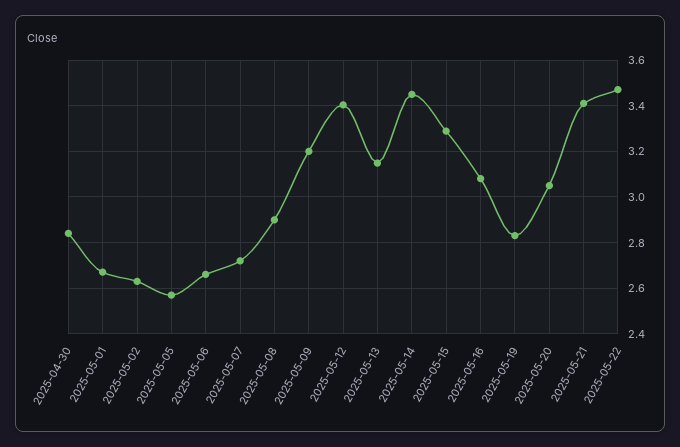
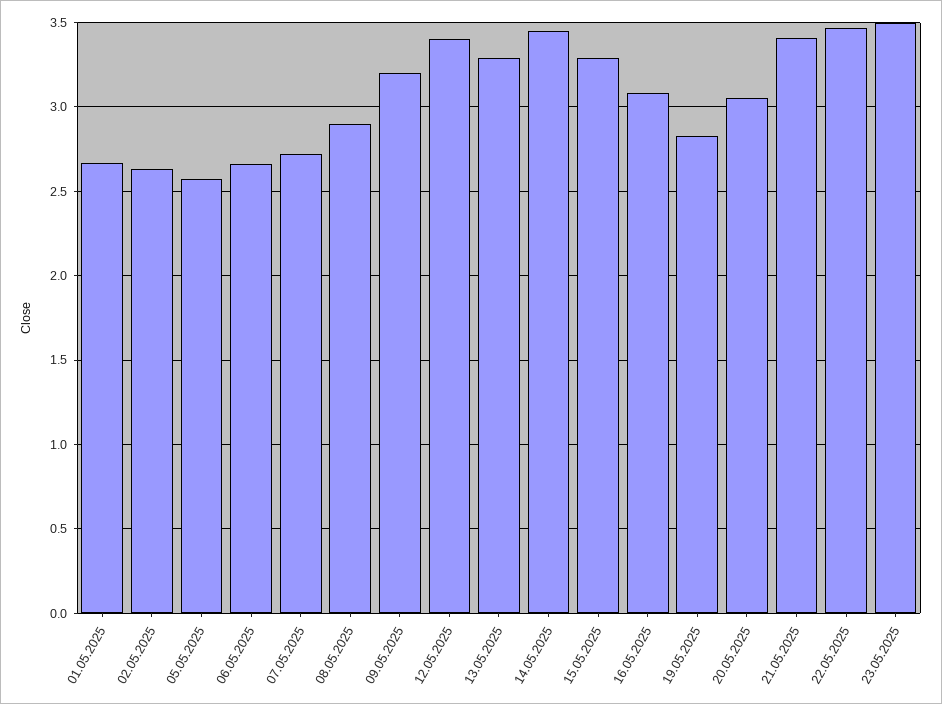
2025-04-30: 2.85 -> none
2025-05-13: 3.15 -> 3.3
23.05.2025: none -> 3.5

